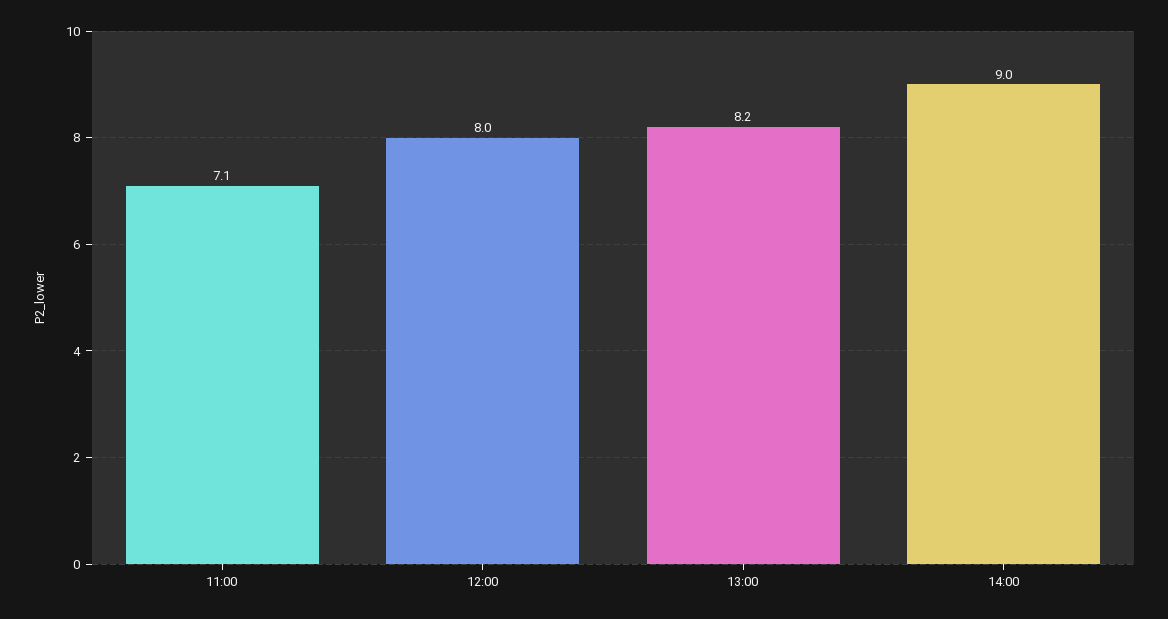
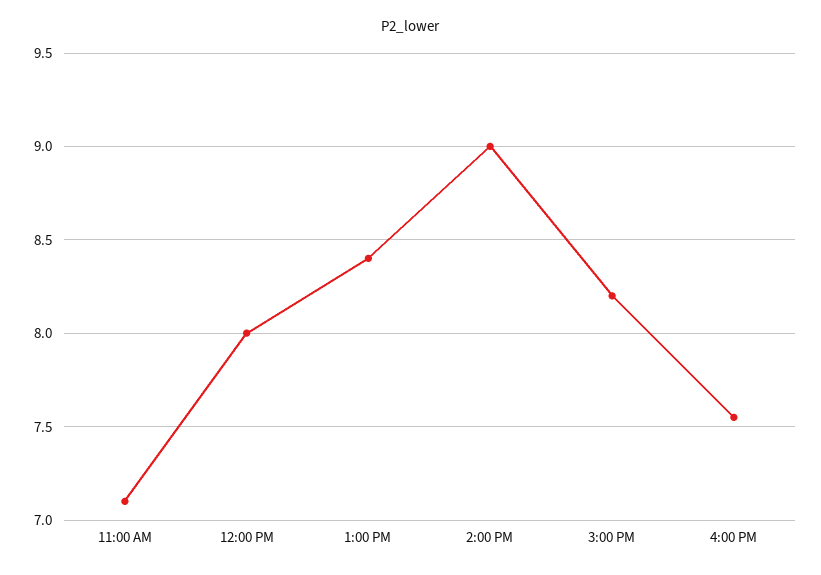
13:00: 8.2 -> 8.4
3:00 PM: none -> 8.2
4:00 PM: none -> 7.55

